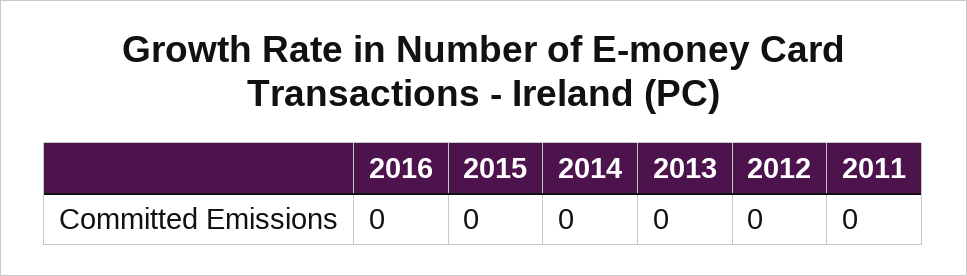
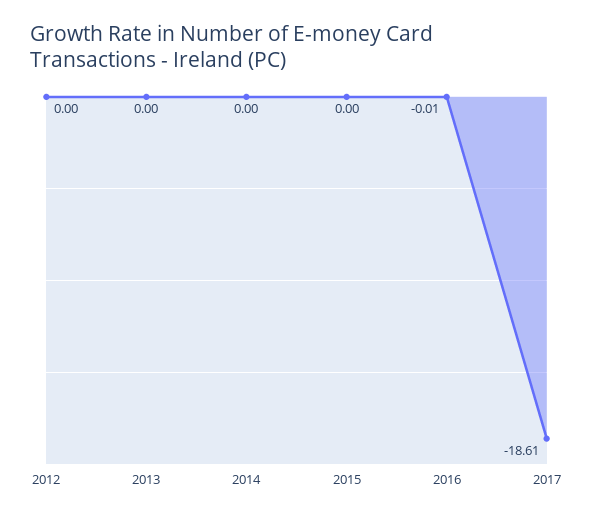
2016: 0 -> -0.01
2011: 0 -> none
2017: none -> -18.61

